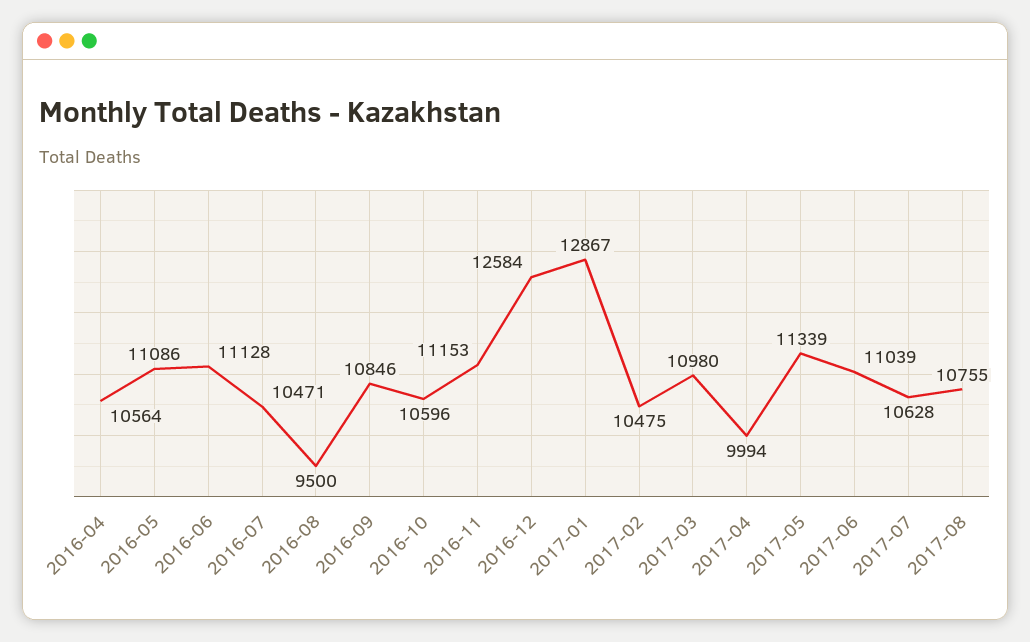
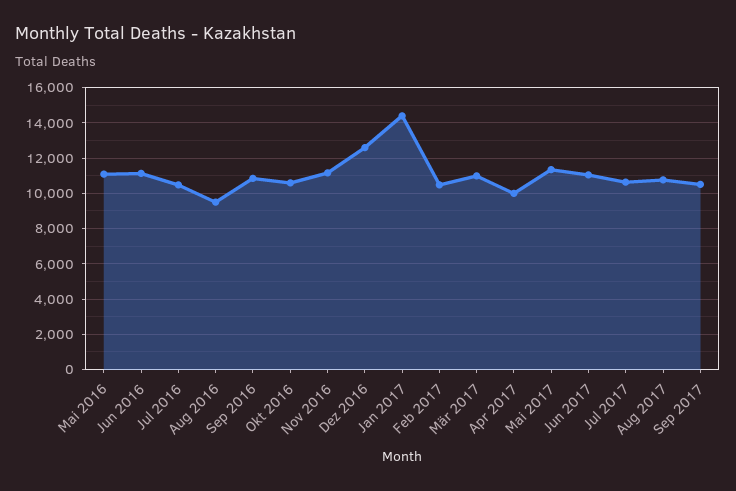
2016-04: 10564 -> none
2017-01: 12867 -> 14500
Sep 2017: none -> 10500

